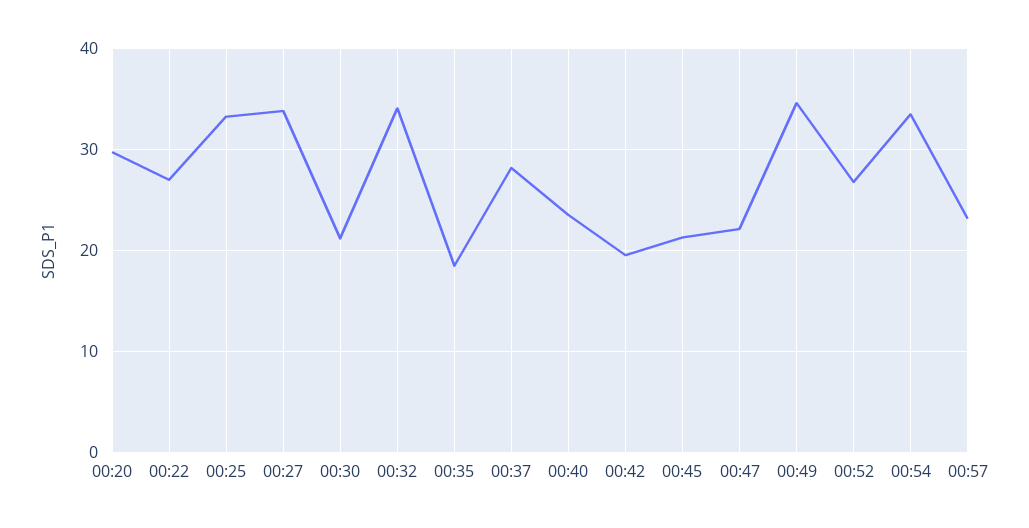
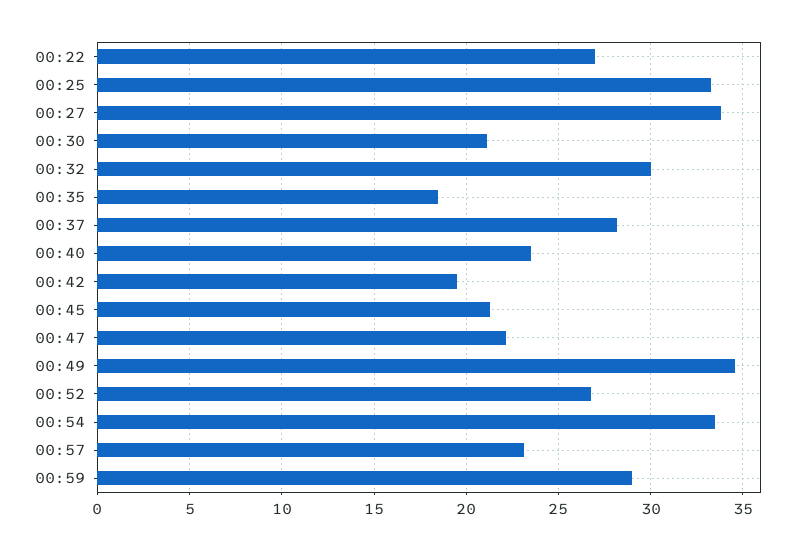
00:20: 30 -> none
00:32: 34 -> 30
00:59: none -> 29

